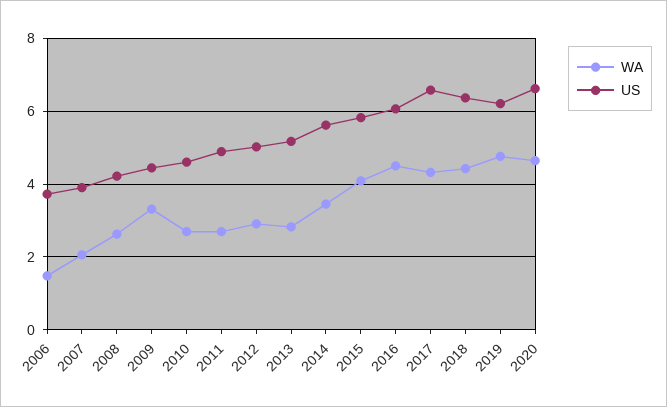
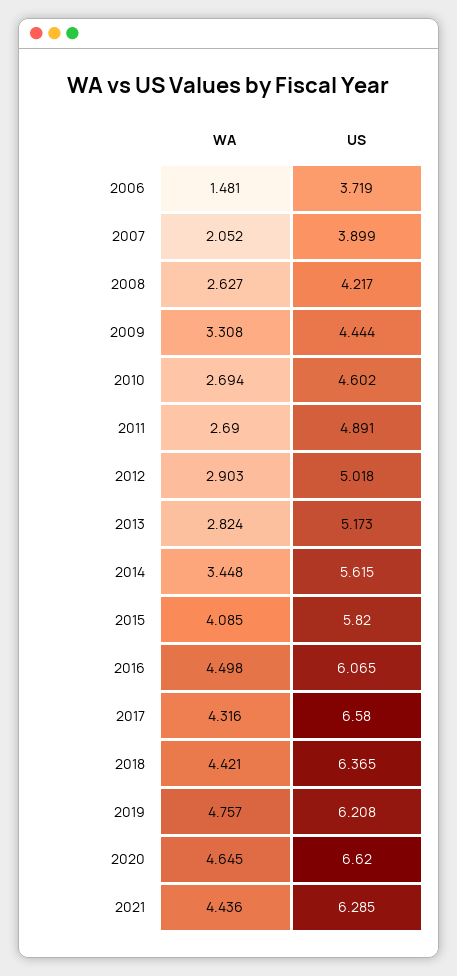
WA, 2021: none -> 4.436
US, 2021: none -> 6.285

